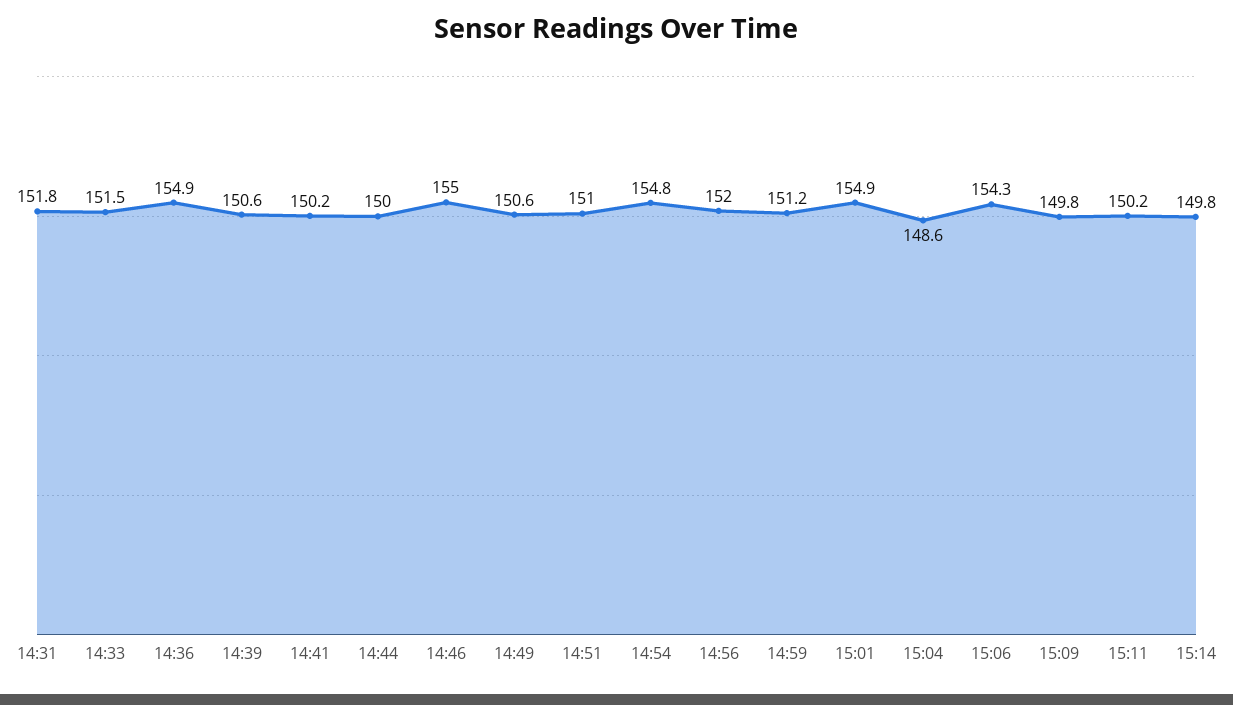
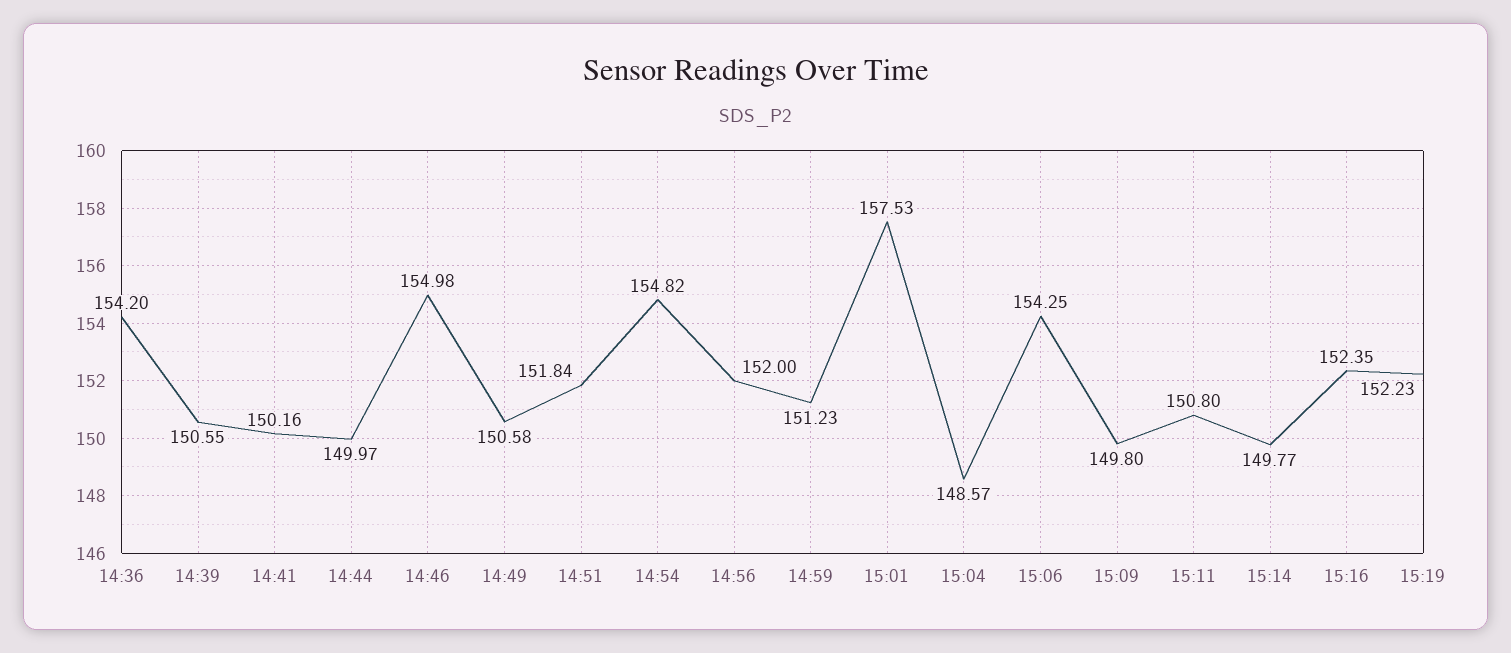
14:31: 151.8 -> none
14:33: 151.5 -> none
14:36: 154.9 -> 154.2
14:51: 151 -> 151.84
15:01: 154.9 -> 157.53
15:11: 150.2 -> 150.8
15:16: none -> 152.35
15:19: none -> 152.23

